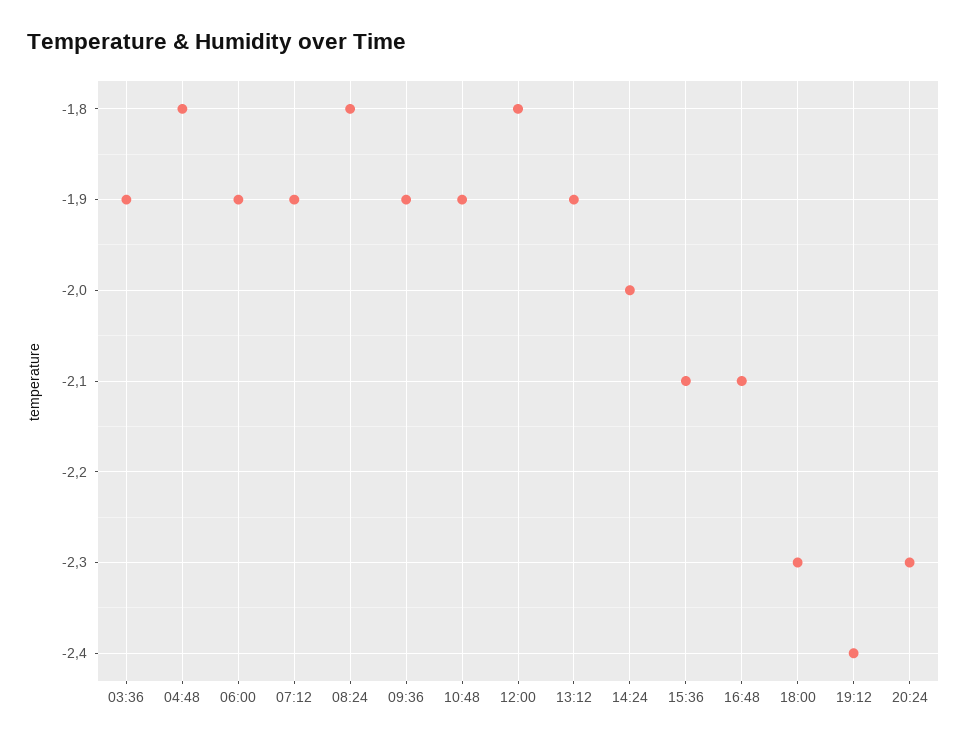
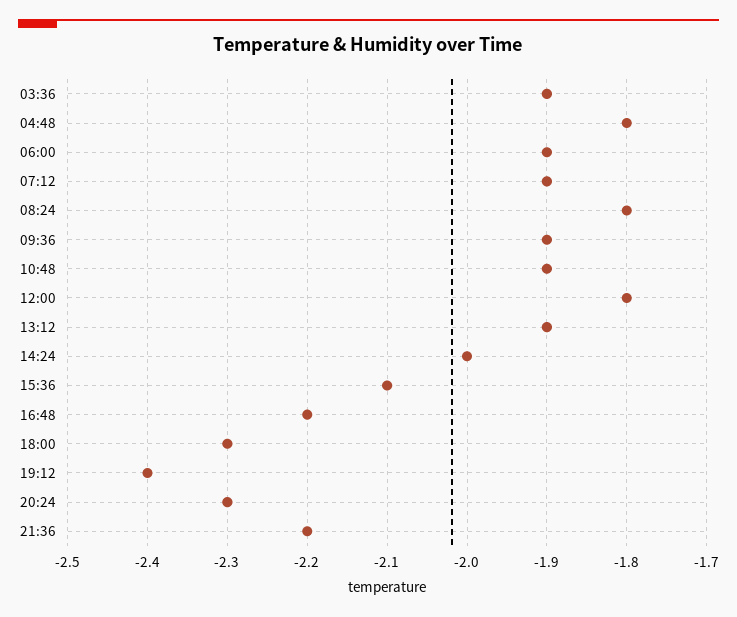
16:48: -2.1 -> -2.2
21:36: none -> -2.2

